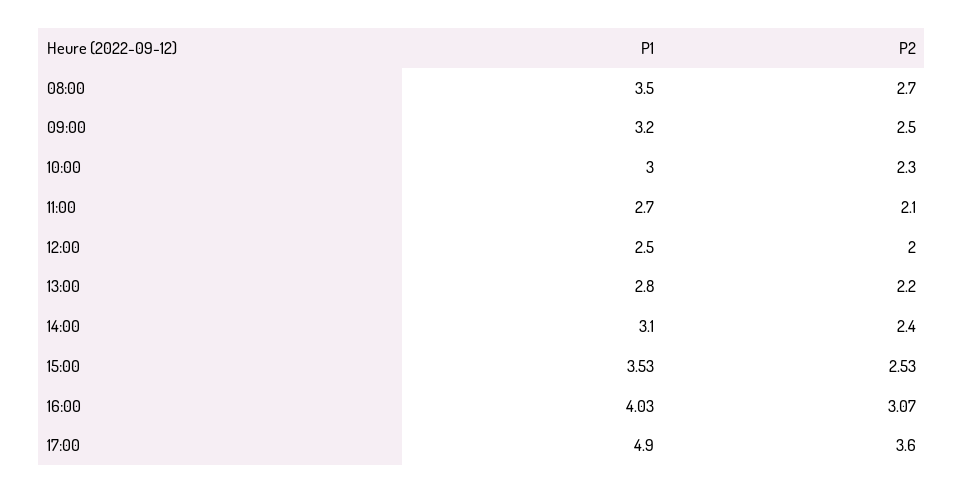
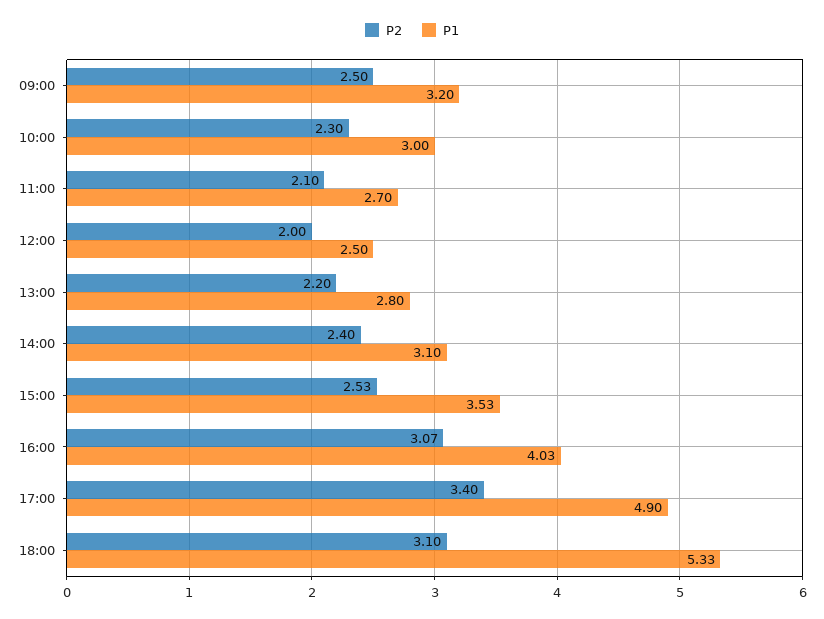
P1, 08:00: 3.5 -> none
P2, 08:00: 2.7 -> none
P2, 17:00: 3.6 -> 3.4
P2, 18:00: none -> 3.1
P1, 18:00: none -> 5.33

